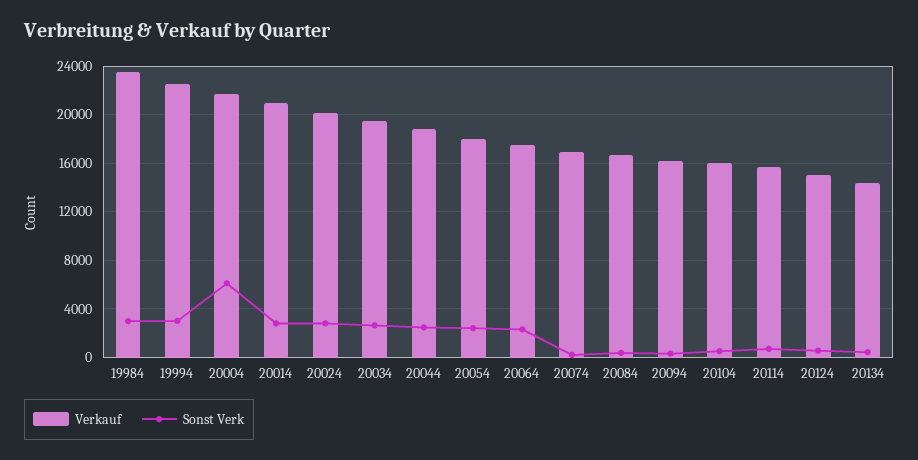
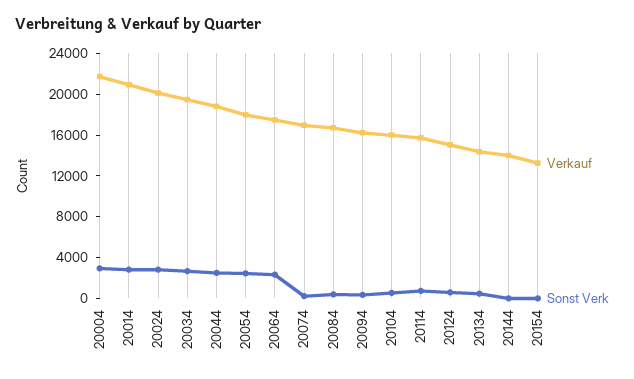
Verkauf, 19984: 23500 -> none
Sonst Verk, 19984: 3000 -> none
Verkauf, 19994: 22500 -> none
Sonst Verk, 19994: 3000 -> none
Sonst Verk, 20004: 6000 -> 3000
Verkauf, 20144: none -> 14000
Sonst Verk, 20144: none -> 0
Verkauf, 20154: none -> 13000
Sonst Verk, 20154: none -> 0

